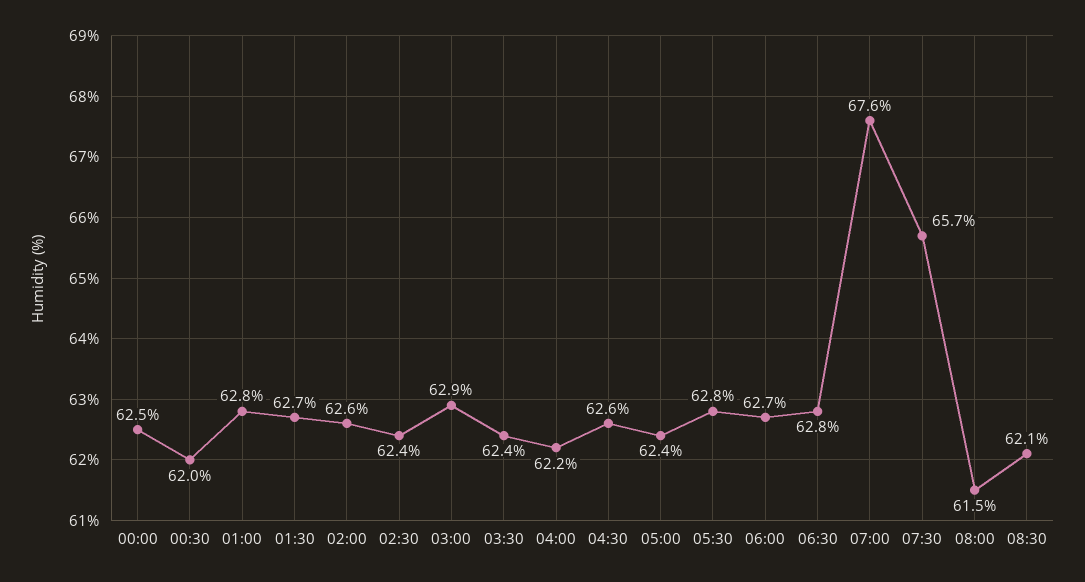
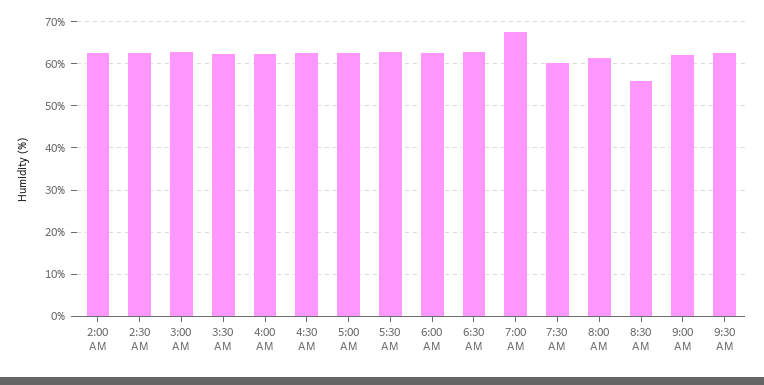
00:00: 62.5 -> none
00:30: 62 -> none
01:00: 62.8 -> none
01:30: 62.7 -> none
07:30: 65.7 -> 60
08:30: 62.1 -> 56
9:00 AM: none -> 62
9:30 AM: none -> 62

